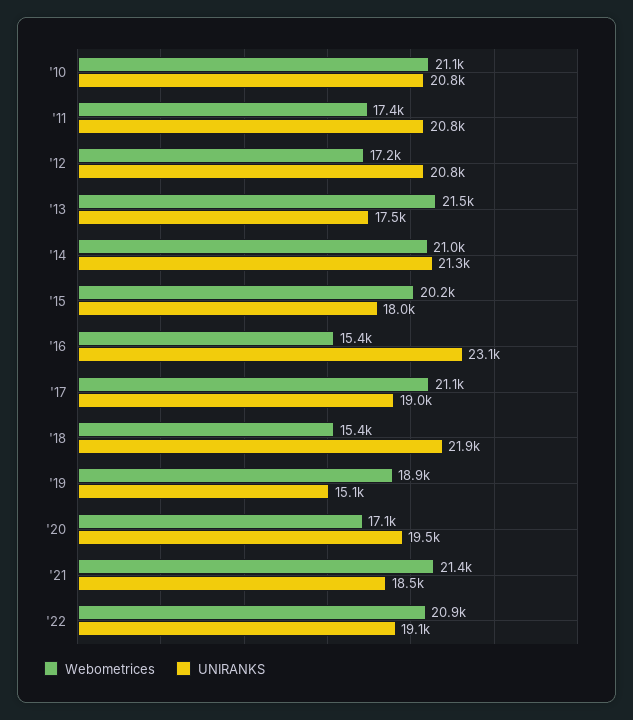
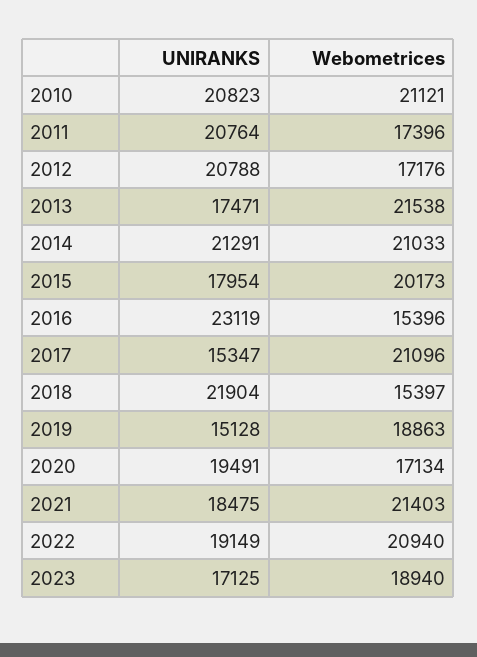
UNIRANKS, '17: 19000 -> 15347
UNIRANKS, 2023: none -> 17125
Webometrices, 2023: none -> 18940

